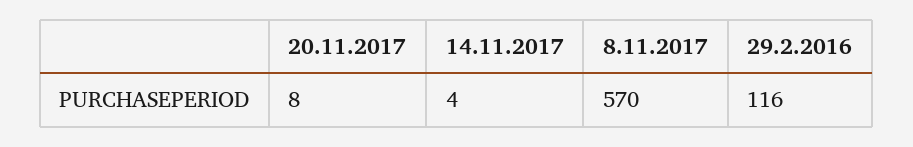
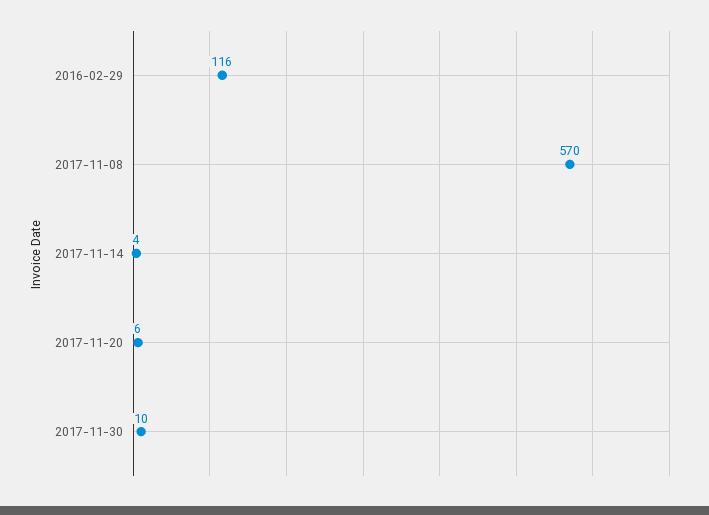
20.11.2017: 8 -> 6
2017-11-30: none -> 10

